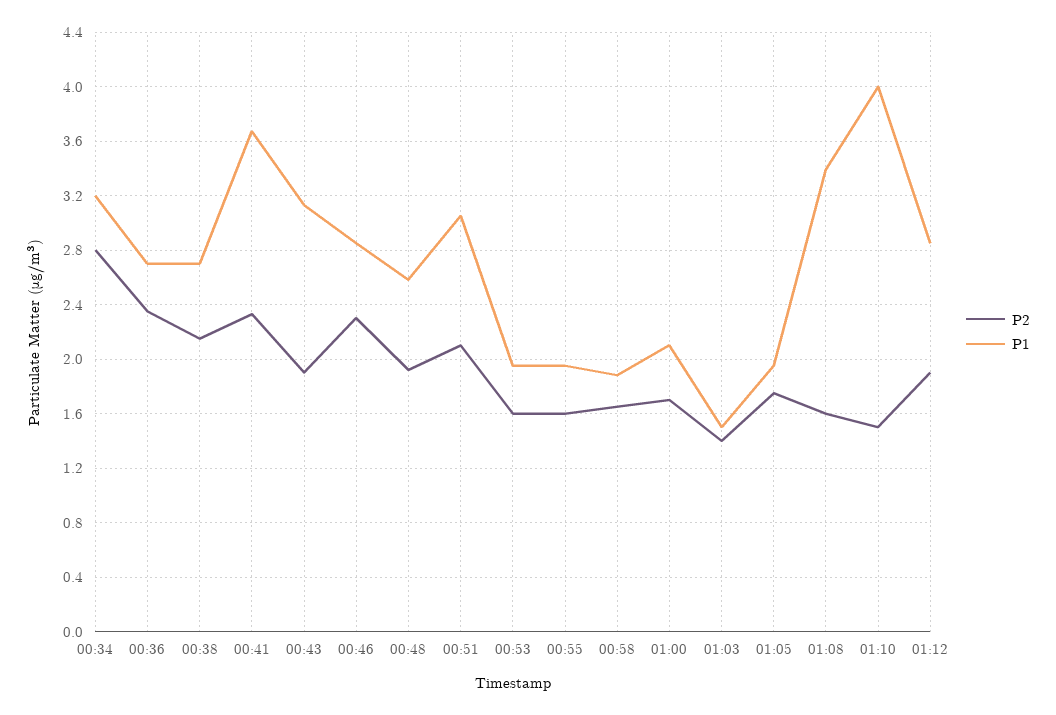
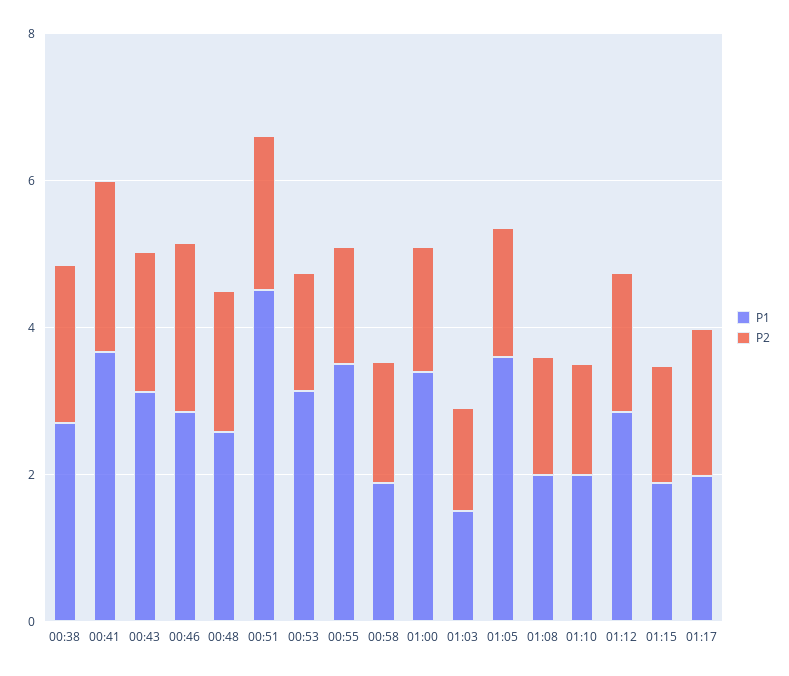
P2, 00:34: 2.8 -> none
P1, 00:34: 3.2 -> none
P2, 00:36: 2.35 -> none
P1, 00:36: 2.7 -> none
P1, 00:51: 3.05 -> 4.5
P1, 00:53: 1.95 -> 3
P1, 00:55: 1.95 -> 3.5
P1, 01:00: 2.1 -> 3.5
P1, 01:05: 1.95 -> 3.5
P1, 01:08: 3.4 -> 2
P1, 01:10: 4 -> 2
P1, 01:15: none -> 2
P2, 01:15: none -> 1.5
P1, 01:17: none -> 2
P2, 01:17: none -> 2

